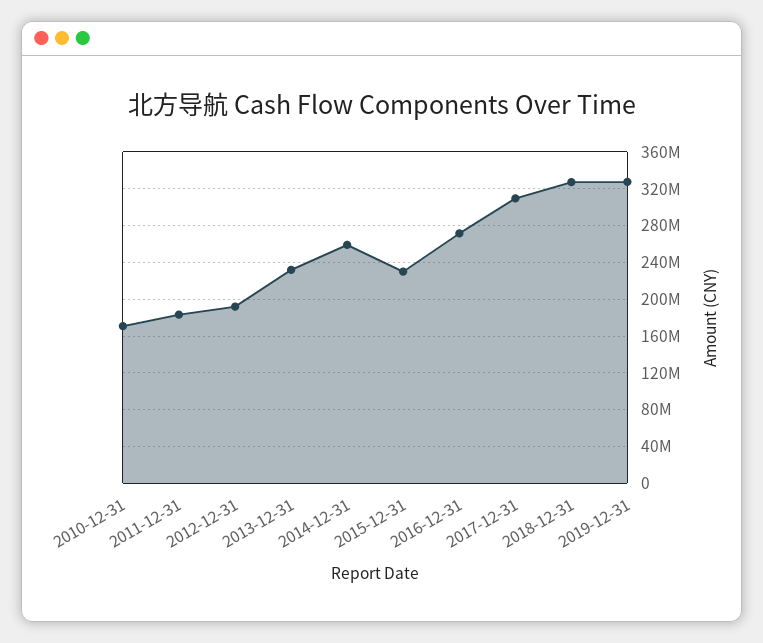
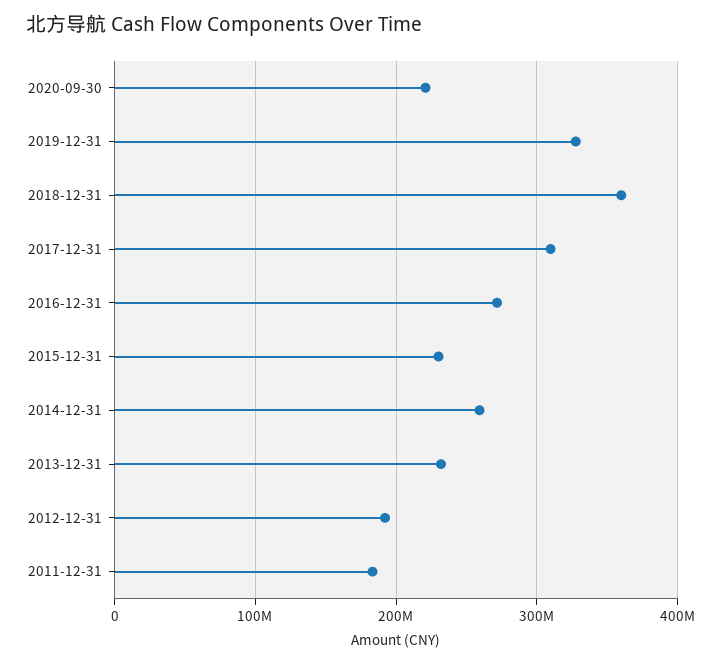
2010-12-31: 170000000 -> none
2018-12-31: 330000000 -> 360000000
2020-09-30: none -> 220000000

